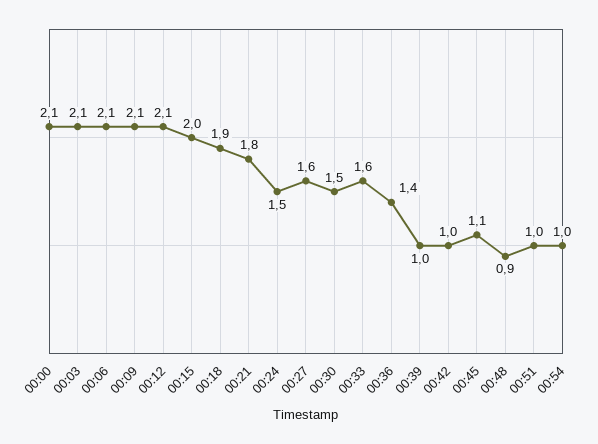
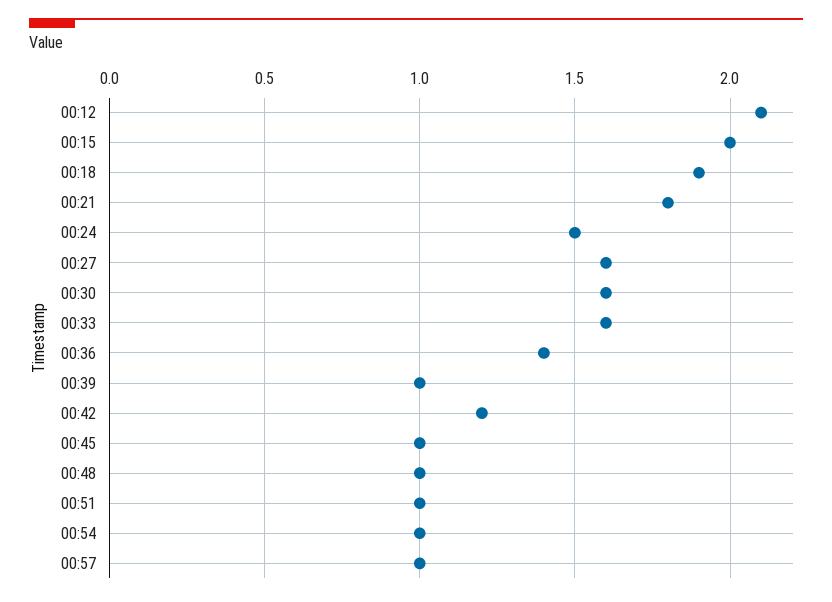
00:00: 2.1 -> none
00:03: 2.1 -> none
00:06: 2.1 -> none
00:09: 2.1 -> none
00:30: 1.5 -> 1.6
00:42: 1 -> 1.2
00:45: 1.1 -> 1
00:48: 0.9 -> 1
00:57: none -> 1

